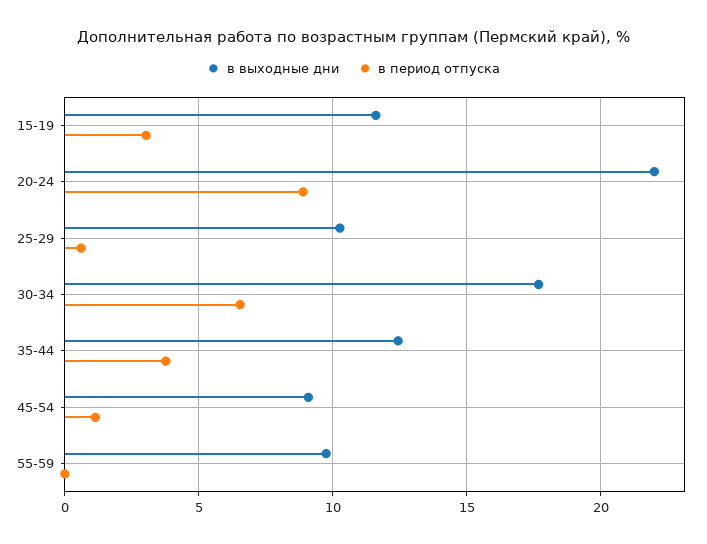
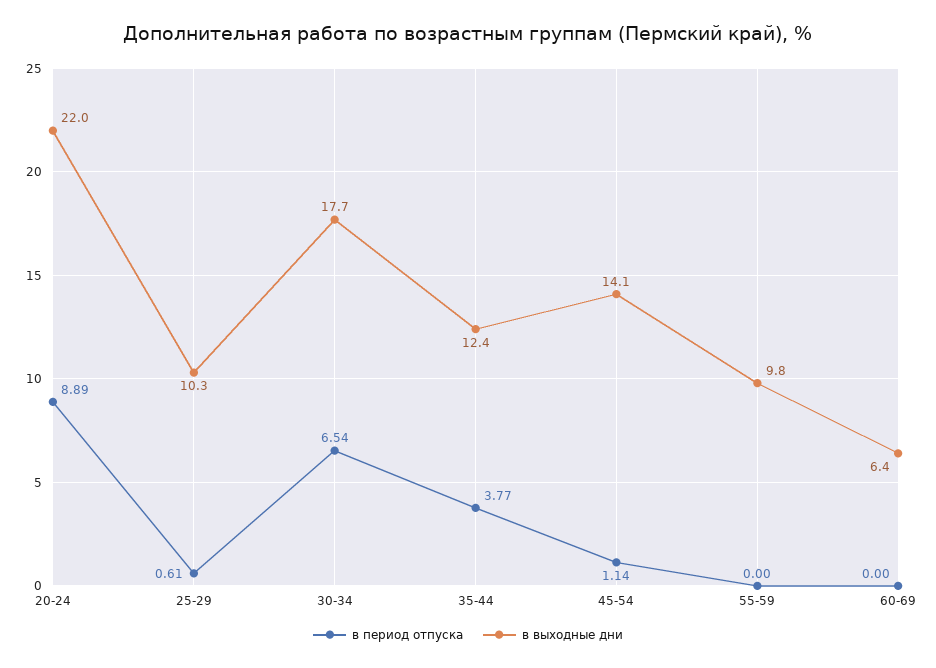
в выходные дни, 15-19: 11.5 -> none
в период отпуска, 15-19: 3 -> none
в выходные дни, 45-54: 9 -> 14.1
в период отпуска, 60-69: none -> 0
в выходные дни, 60-69: none -> 6.4

